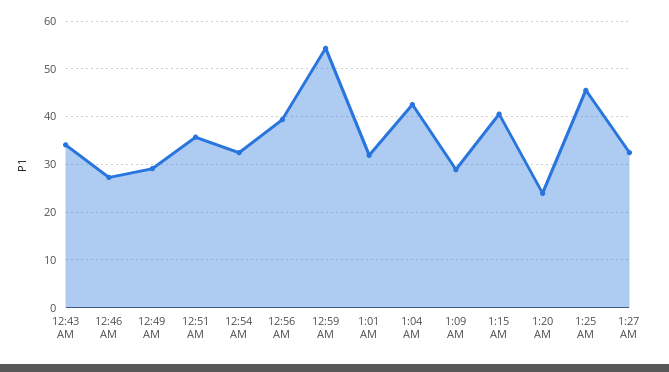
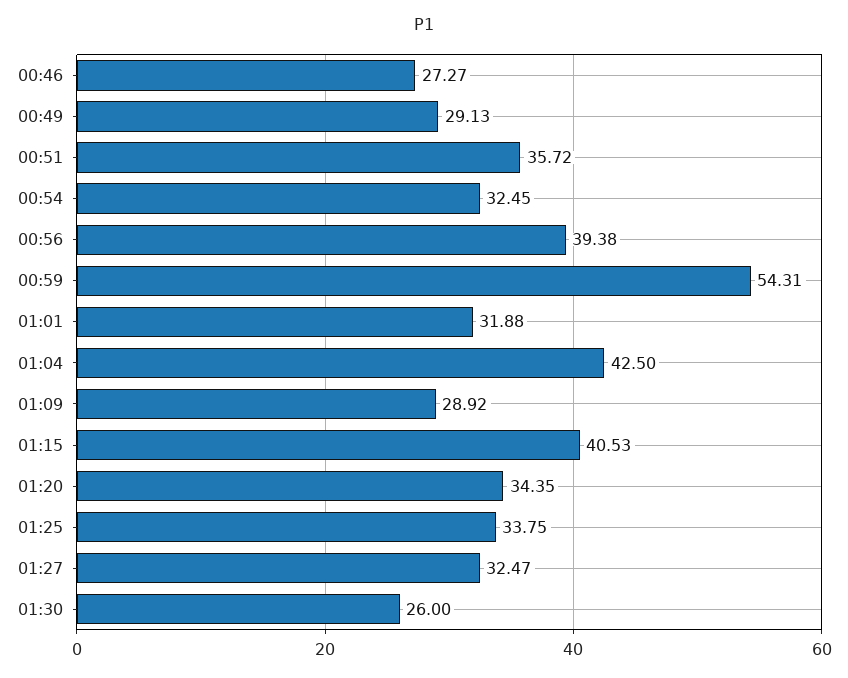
12:43 AM: 34 -> none
1:20 AM: 24 -> 34.35
1:25 AM: 46 -> 33.75
01:30: none -> 26

